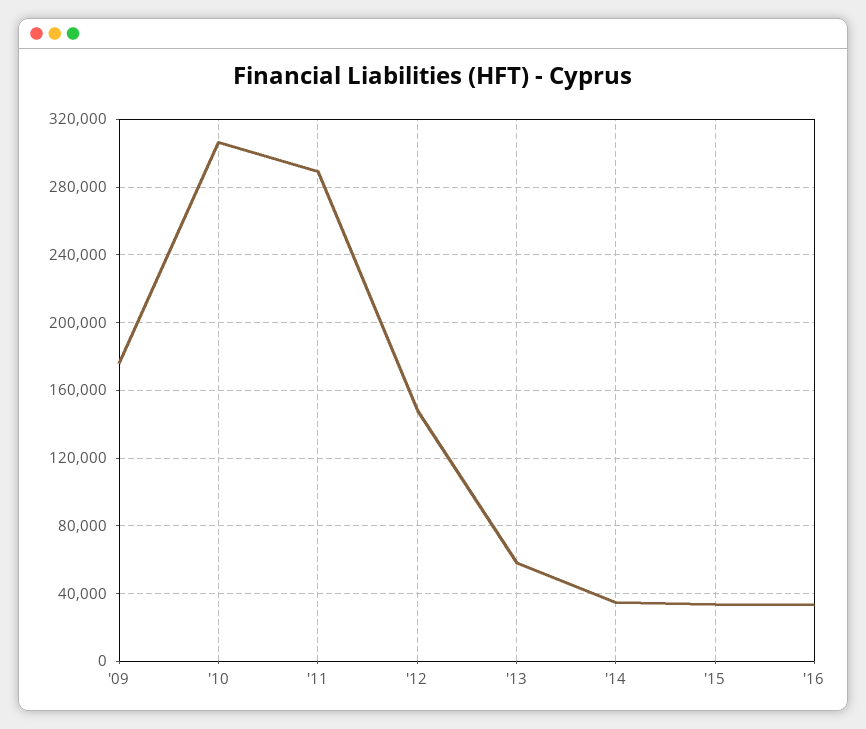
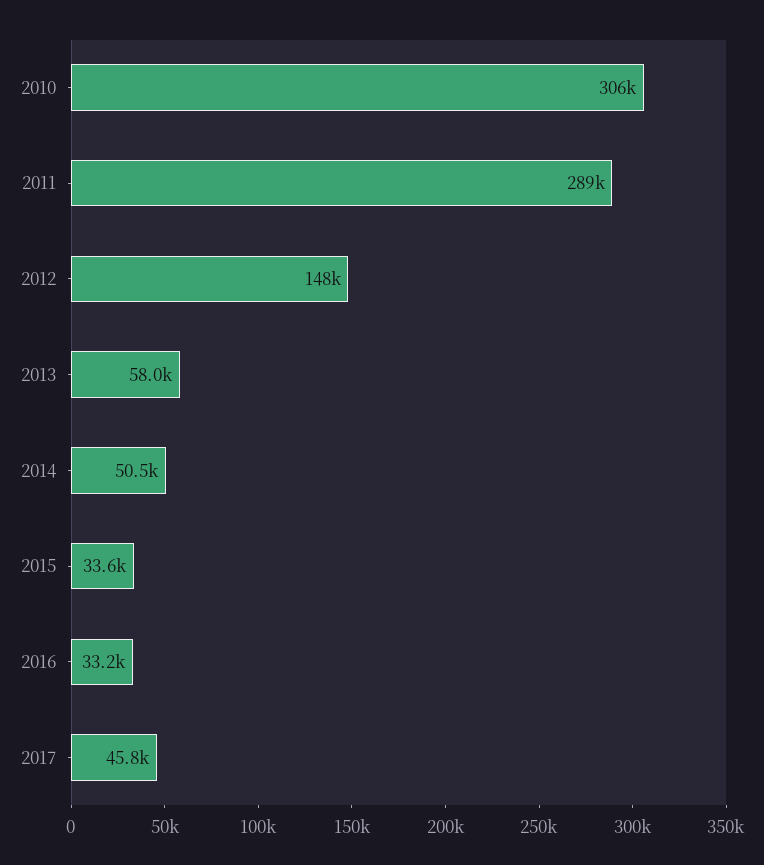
'09: 175000 -> none
'14: 35000 -> 50500
2017: none -> 45800

